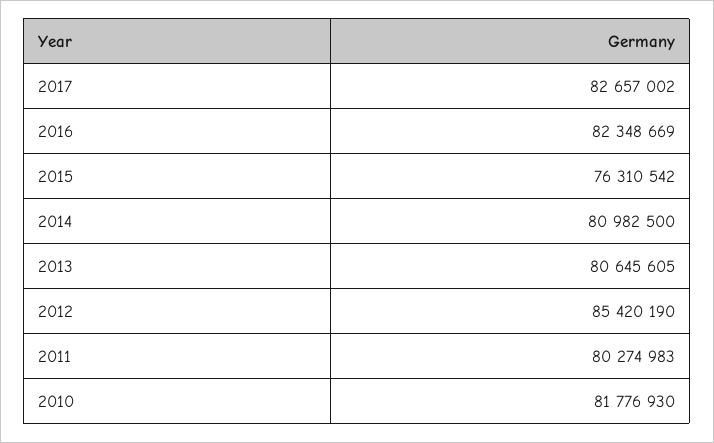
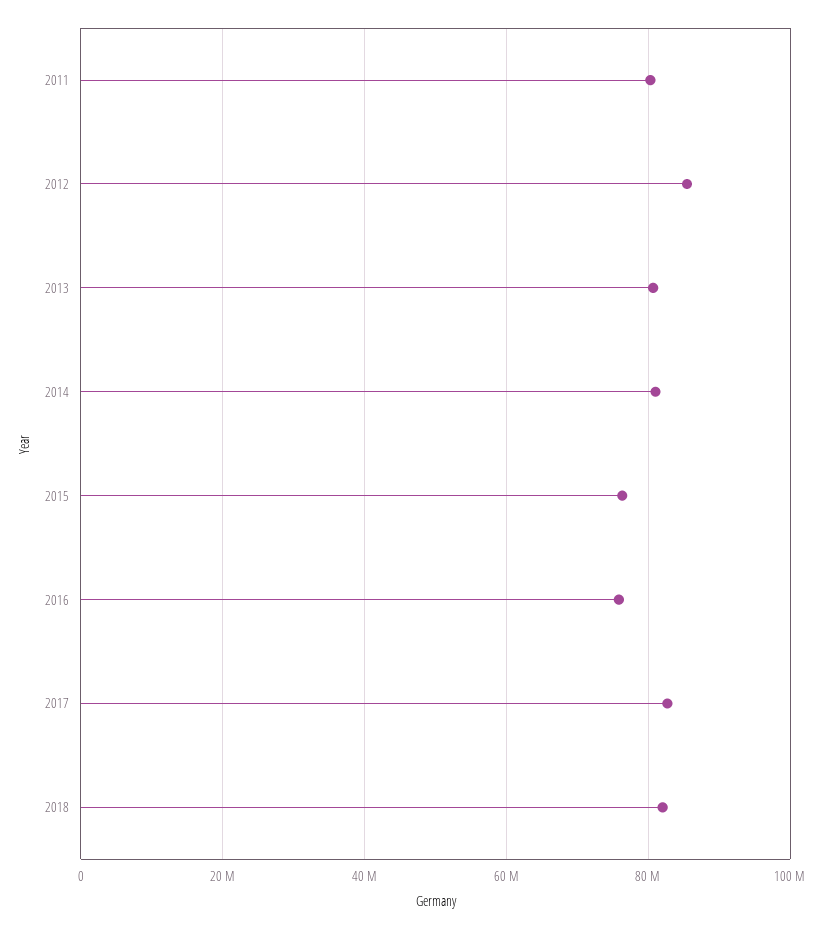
2016: 82348669 -> 76000000
2010: 81776930 -> none
2018: none -> 82000000

